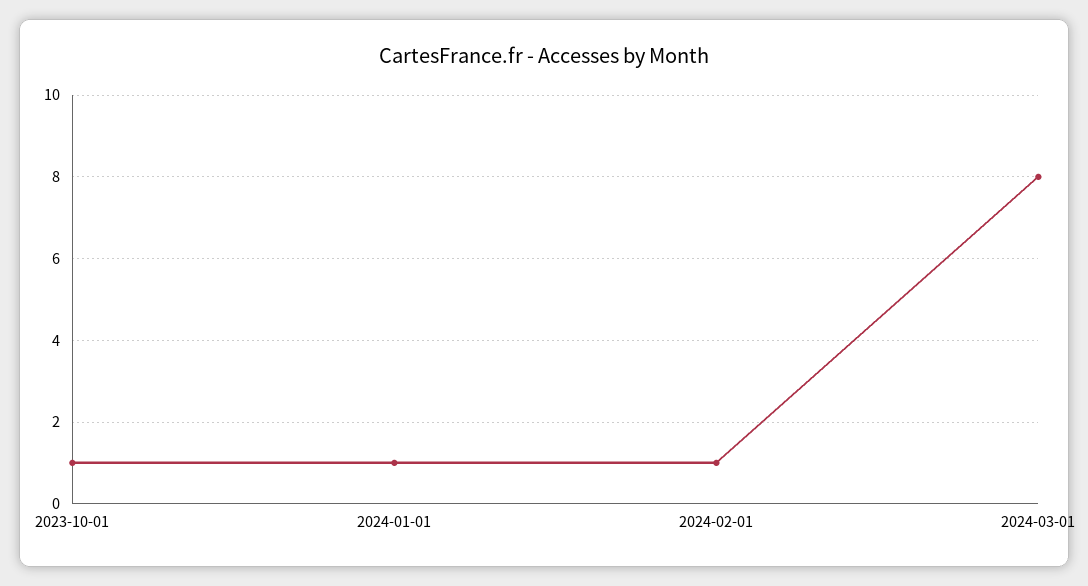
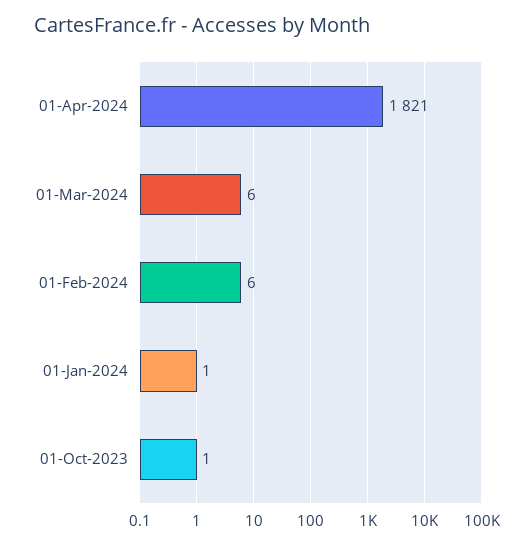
2024-02-01: 1 -> 6
2024-03-01: 8 -> 6
01-Apr-2024: none -> 1821

